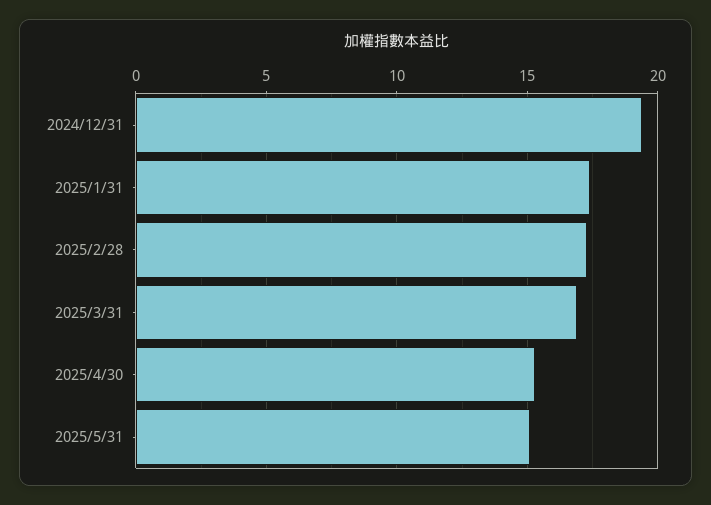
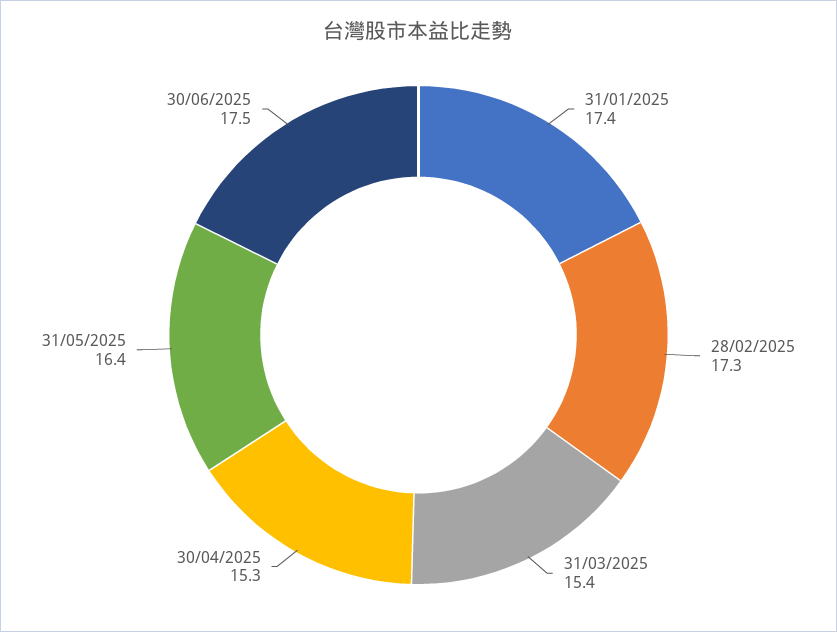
2024/12/31: 19.5 -> none
2025/3/31: 17 -> 15.4
2025/5/31: 15 -> 16.4
30/06/2025: none -> 17.5

